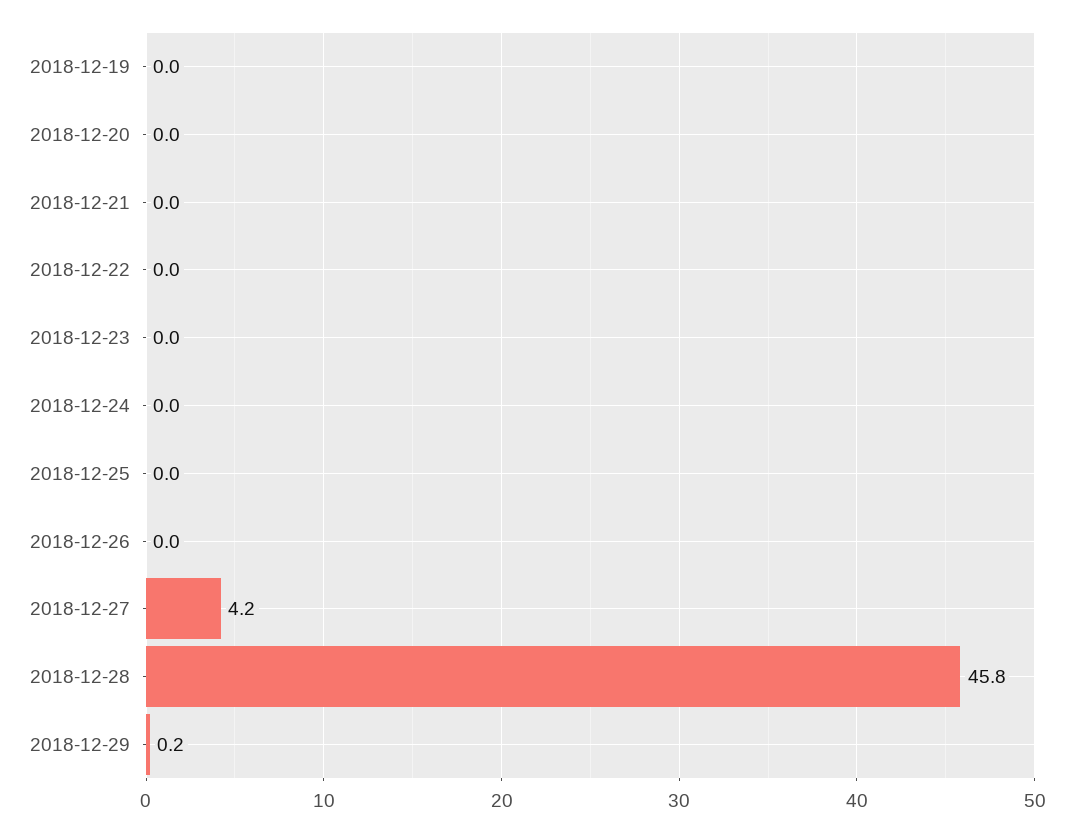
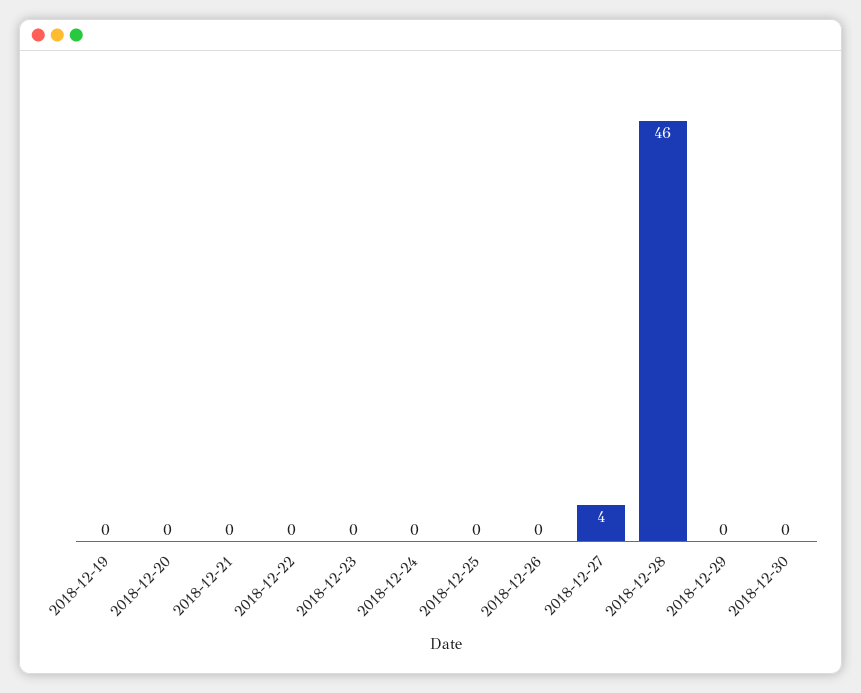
2018-12-30: none -> 0

